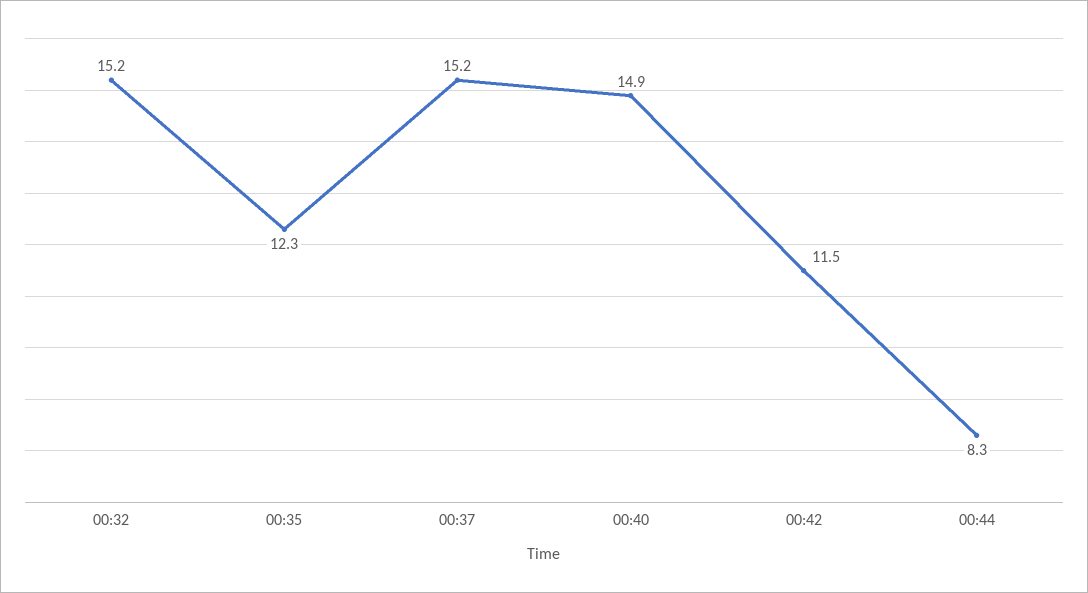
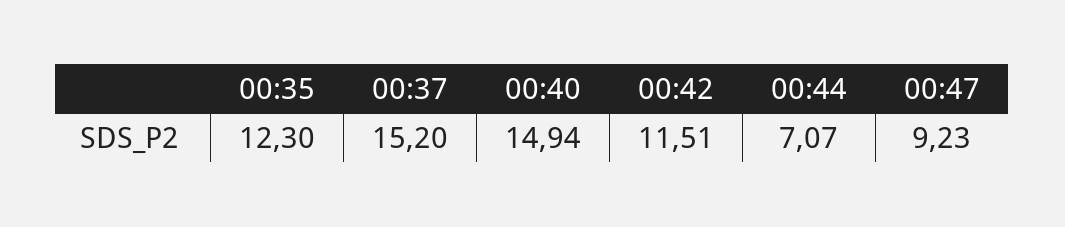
00:32: 15.2 -> none
00:44: 8.3 -> 7.07
00:47: none -> 9.23

